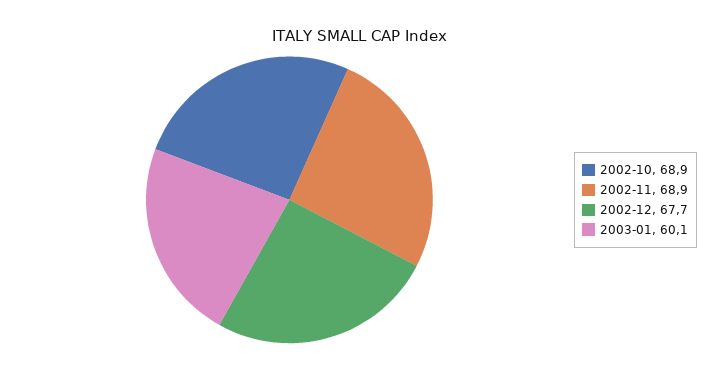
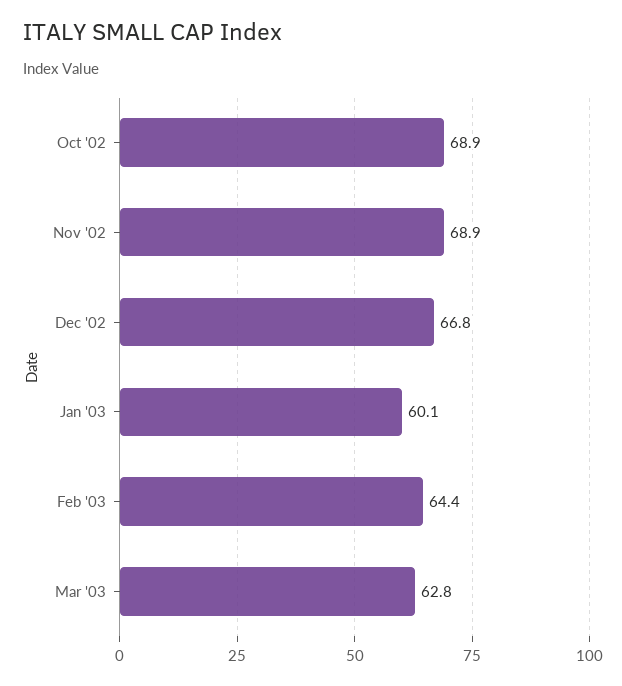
2002-12: 67.7 -> 66.8
Feb '03: none -> 64.4
Mar '03: none -> 62.8

